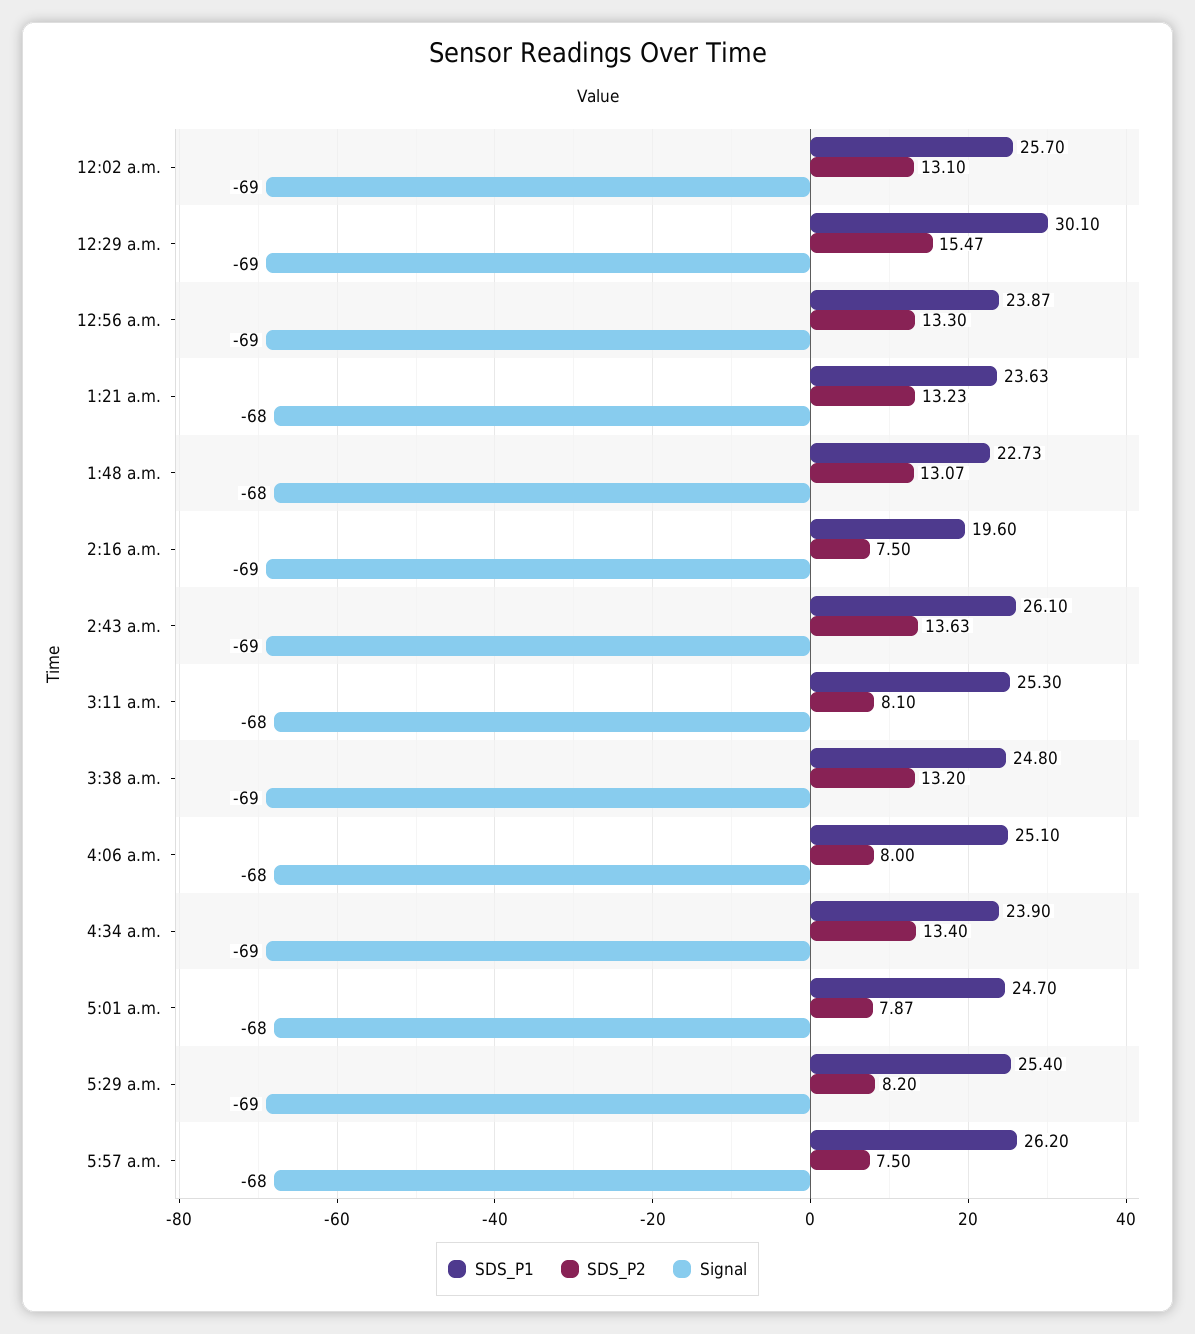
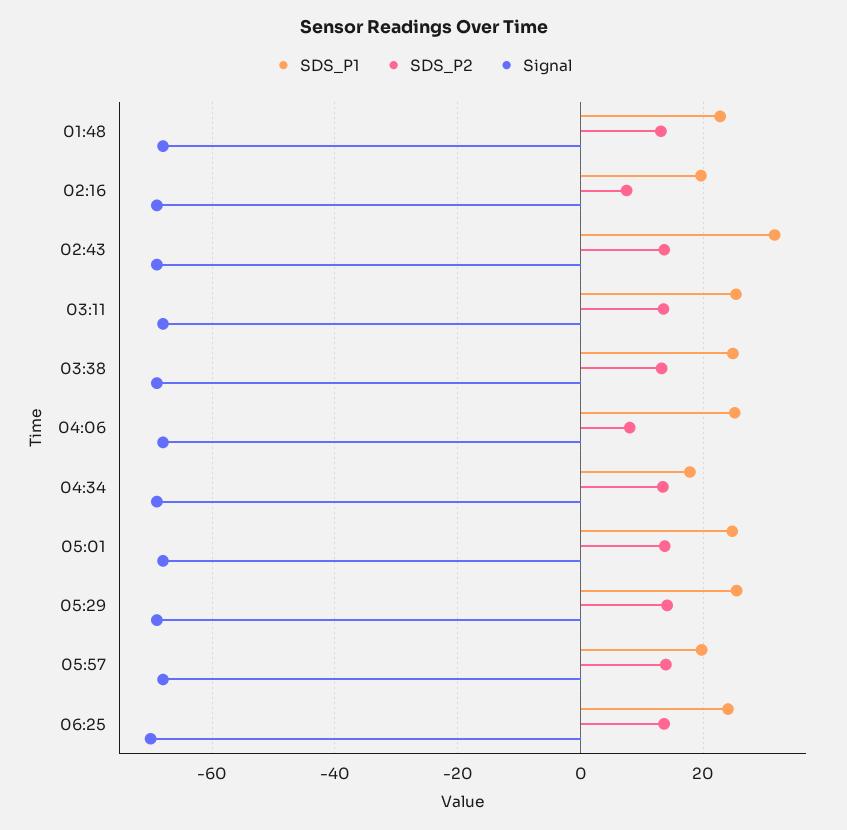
SDS_P1, 12:02 a.m.: 25.7 -> none
SDS_P2, 12:02 a.m.: 13.1 -> none
Signal, 12:02 a.m.: -69 -> none
SDS_P1, 12:29 a.m.: 30.1 -> none
SDS_P2, 12:29 a.m.: 15.47 -> none
Signal, 12:29 a.m.: -69 -> none
SDS_P1, 12:56 a.m.: 23.87 -> none
SDS_P2, 12:56 a.m.: 13.3 -> none
Signal, 12:56 a.m.: -69 -> none
SDS_P1, 1:21 a.m.: 23.63 -> none
SDS_P2, 1:21 a.m.: 13.23 -> none
Signal, 1:21 a.m.: -68 -> none
SDS_P1, 2:43 a.m.: 26.1 -> 32
SDS_P2, 3:11 a.m.: 8.1 -> 14
SDS_P1, 4:34 a.m.: 23.9 -> 18
SDS_P2, 5:01 a.m.: 7.87 -> 14
SDS_P2, 5:29 a.m.: 8.2 -> 14
SDS_P1, 5:57 a.m.: 26.2 -> 20
SDS_P2, 5:57 a.m.: 7.5 -> 14
SDS_P1, 06:25: none -> 24
SDS_P2, 06:25: none -> 14
Signal, 06:25: none -> -70

